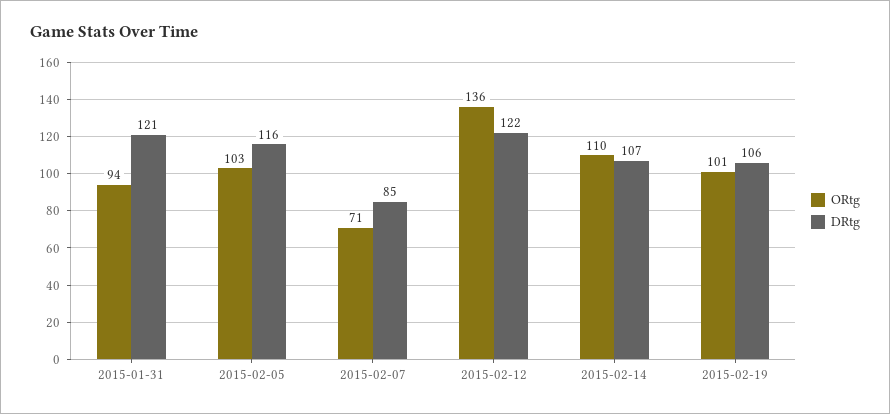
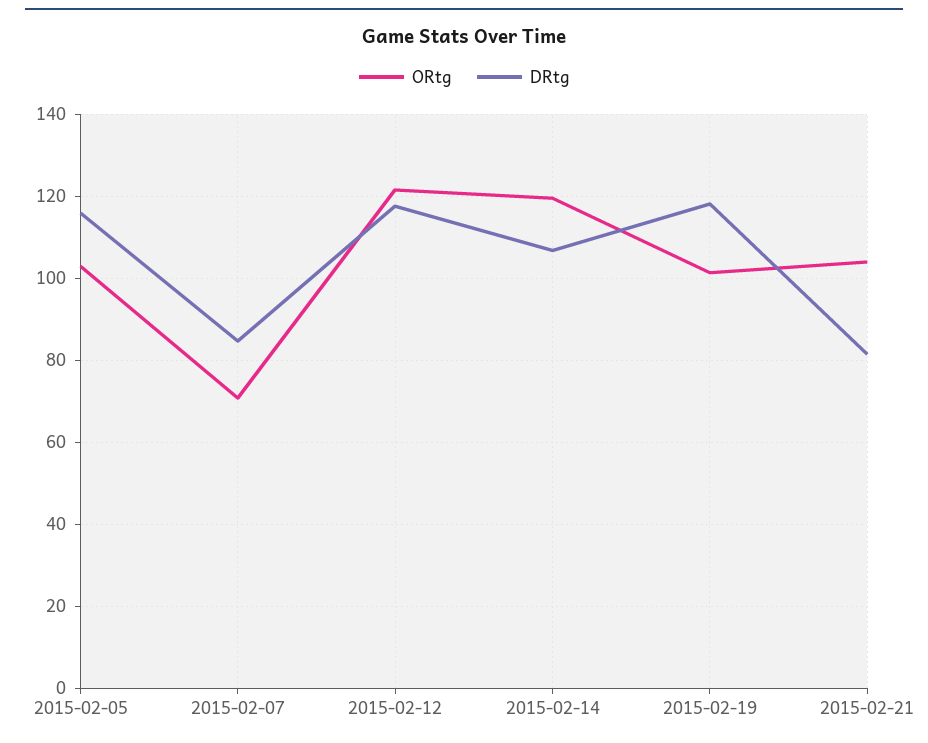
ORtg, 2015-01-31: 94 -> none
DRtg, 2015-01-31: 121 -> none
ORtg, 2015-02-12: 136 -> 122
DRtg, 2015-02-12: 122 -> 118
ORtg, 2015-02-14: 110 -> 120
DRtg, 2015-02-19: 106 -> 118
ORtg, 2015-02-21: none -> 104
DRtg, 2015-02-21: none -> 82

